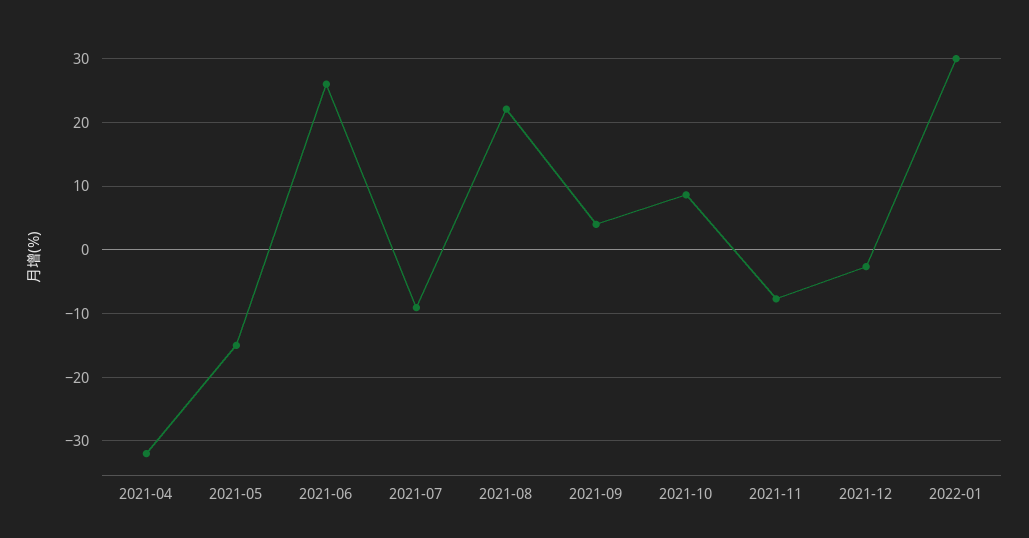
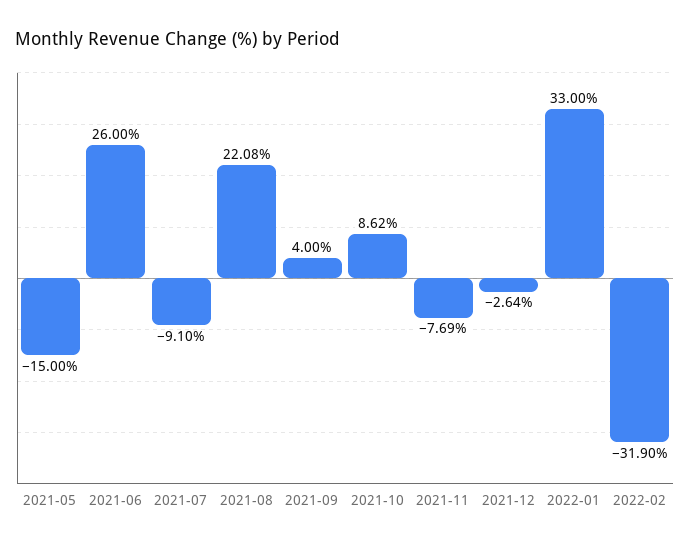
2021-04: -32 -> none
2022-01: 30 -> 33
2022-02: none -> -31.9

